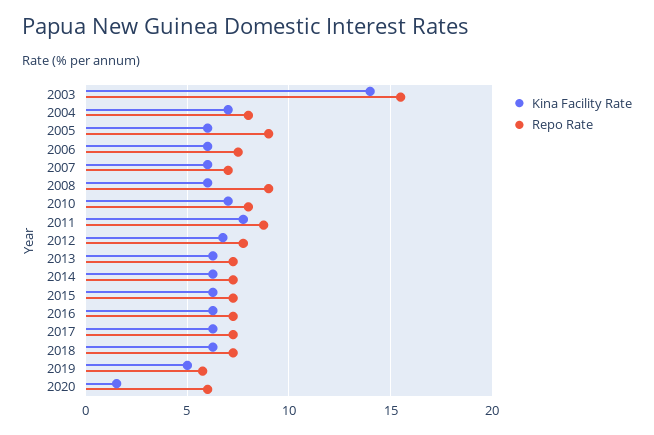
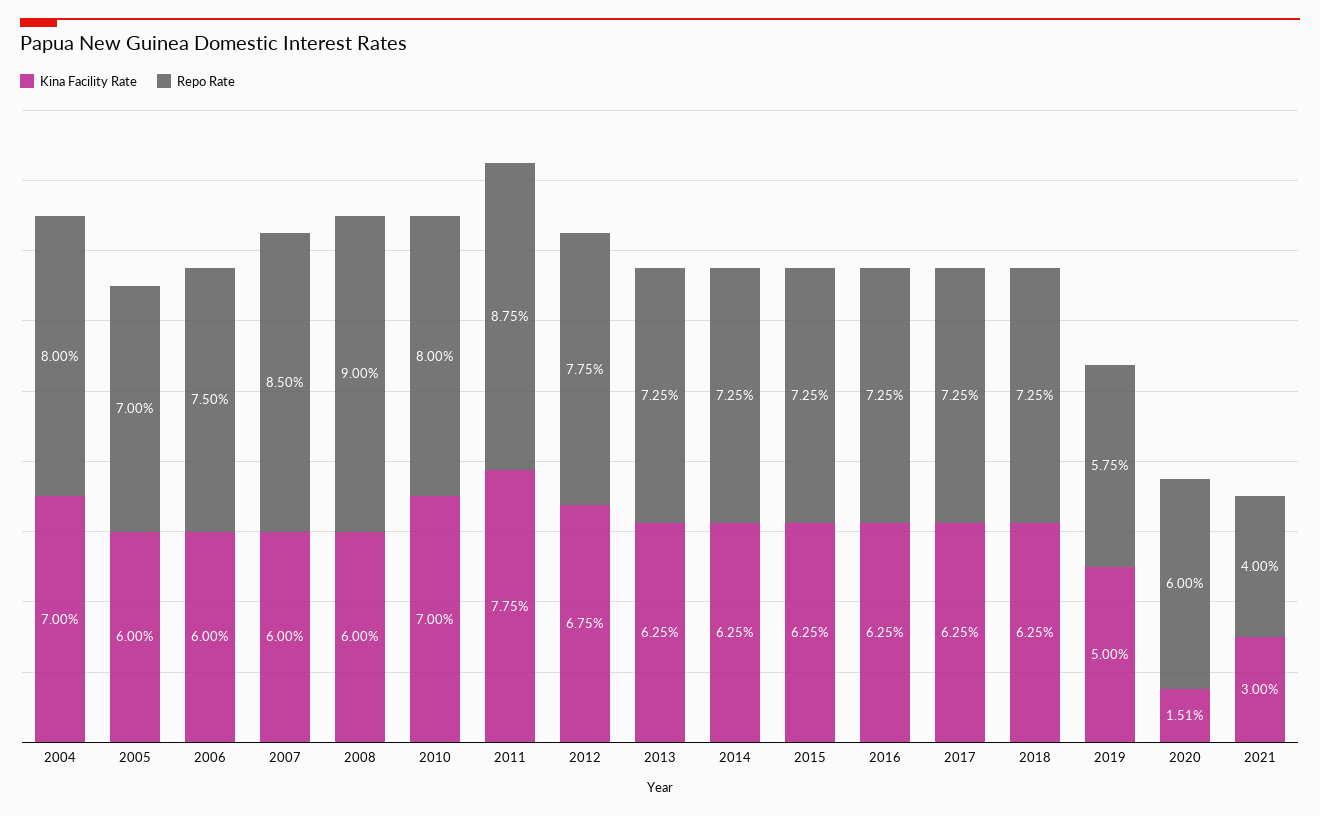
Kina Facility Rate, 2003: 14 -> none
Repo Rate, 2003: 15.5 -> none
Repo Rate, 2005: 9 -> 7
Repo Rate, 2007: 7 -> 8.5
Kina Facility Rate, 2021: none -> 3
Repo Rate, 2021: none -> 4

